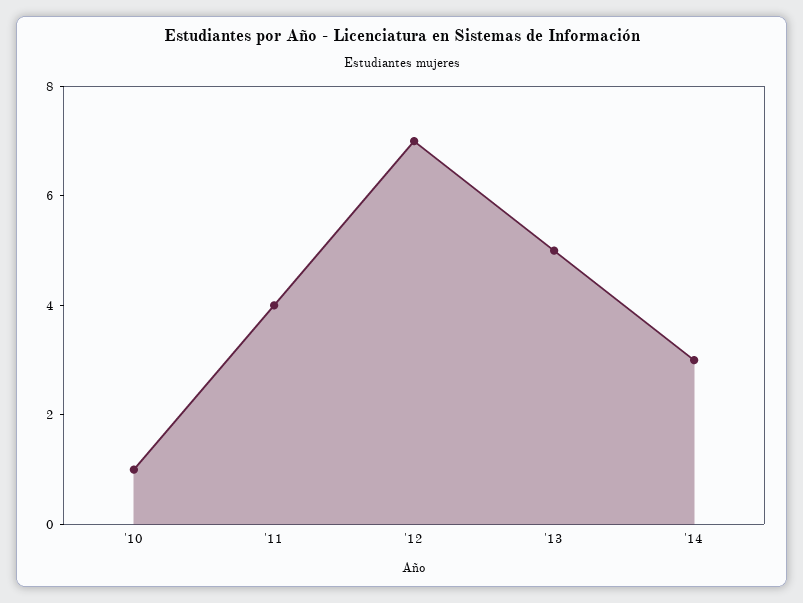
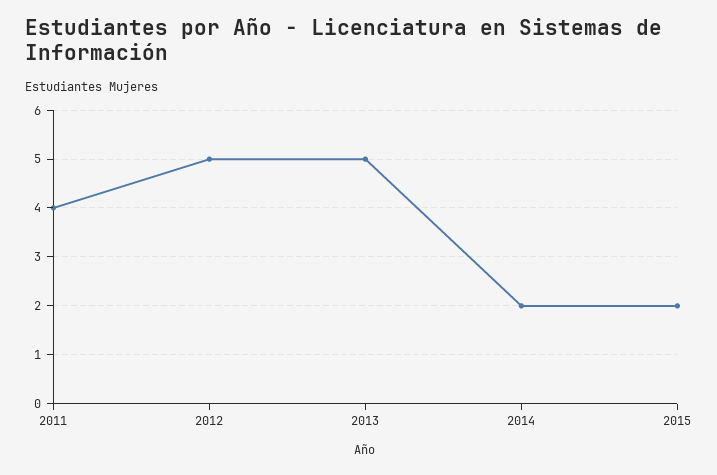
'10: 1 -> none
'12: 7 -> 5
'14: 3 -> 2
2015: none -> 2

